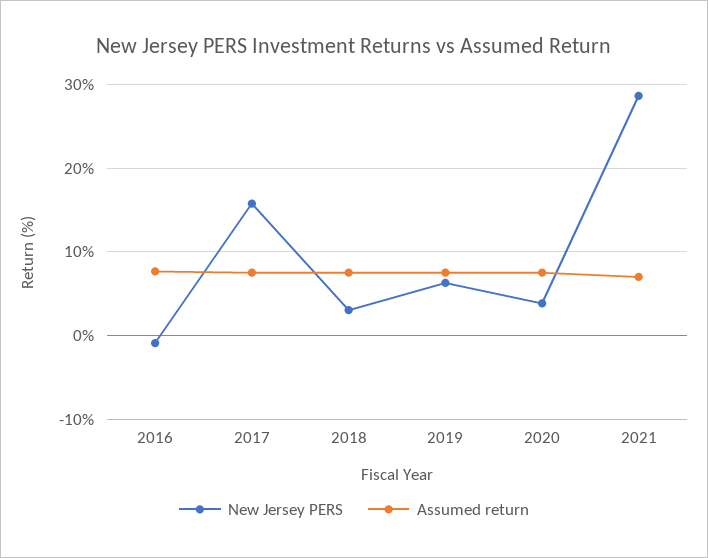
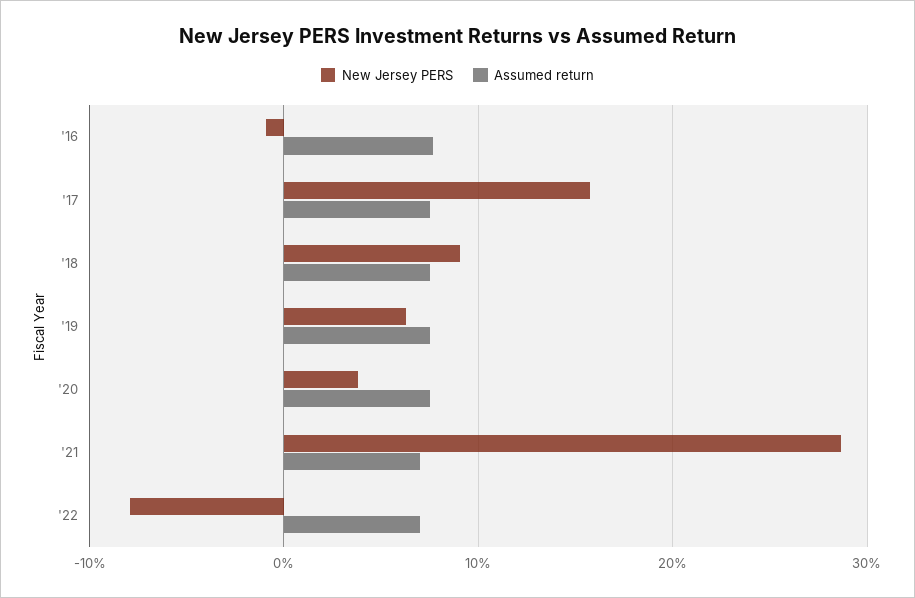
New Jersey PERS, 2018: 3 -> 9
New Jersey PERS, '22: none -> -8
Assumed return, '22: none -> 7

